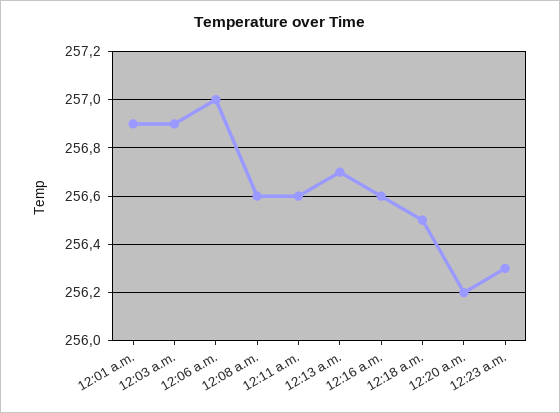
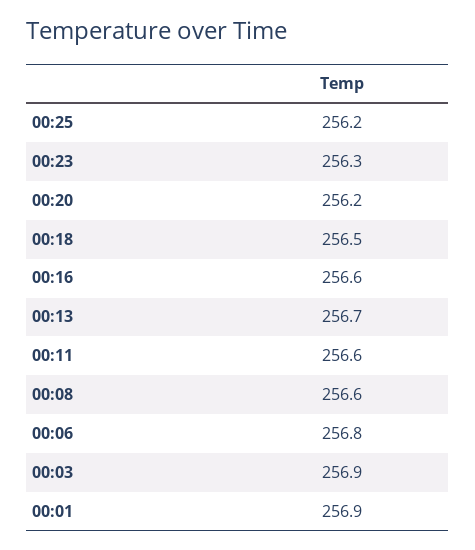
12:06 a.m.: 257 -> 256.8
00:25: none -> 256.2

